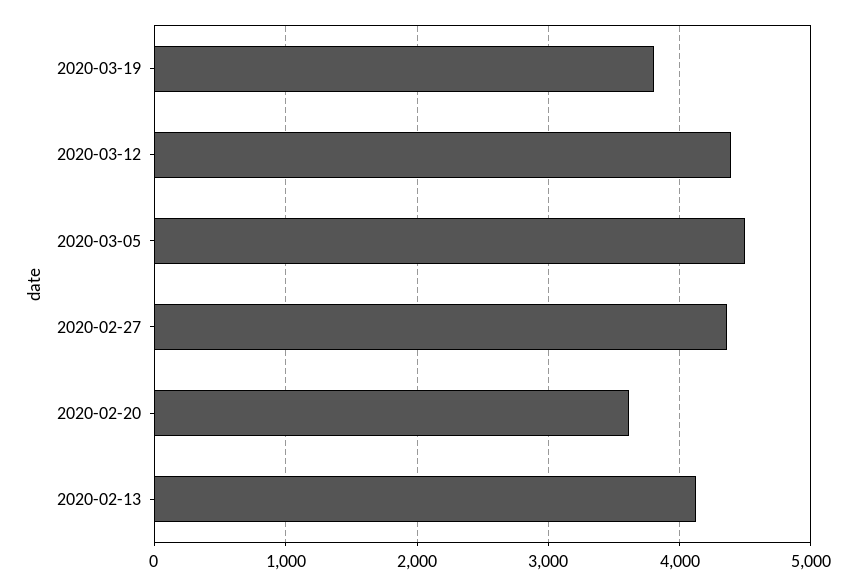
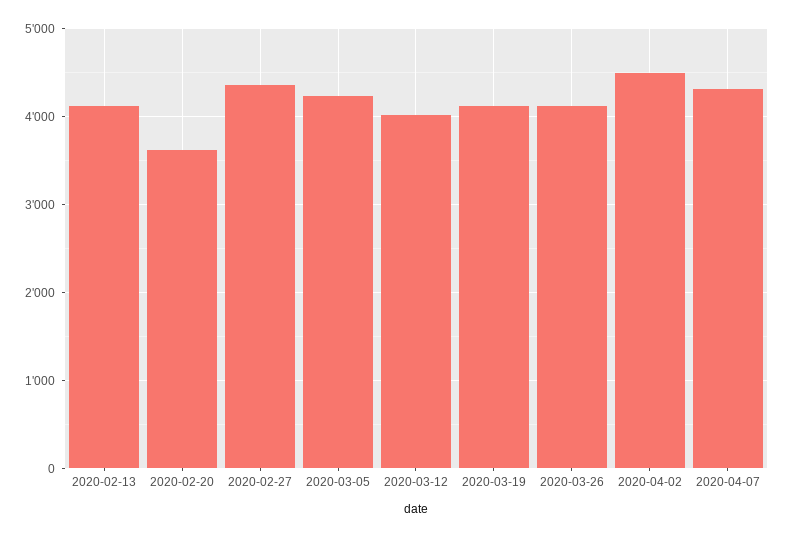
2020-03-19: 3800 -> 4100
2020-03-12: 4400 -> 4000
2020-03-05: 4500 -> 4200
2020-03-26: none -> 4100
2020-04-02: none -> 4500
2020-04-07: none -> 4300

